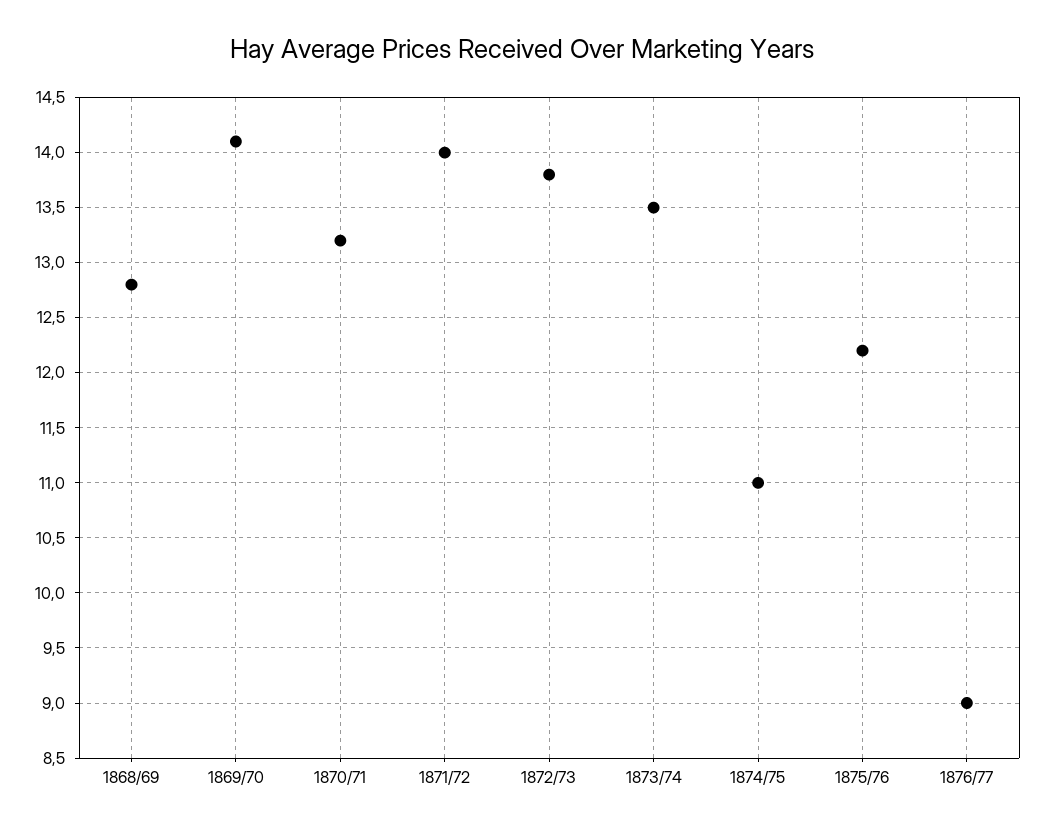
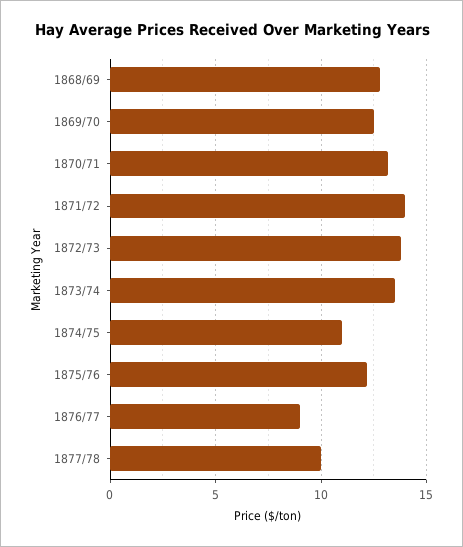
1869/70: 14.1 -> 12.5
1877/78: none -> 10

